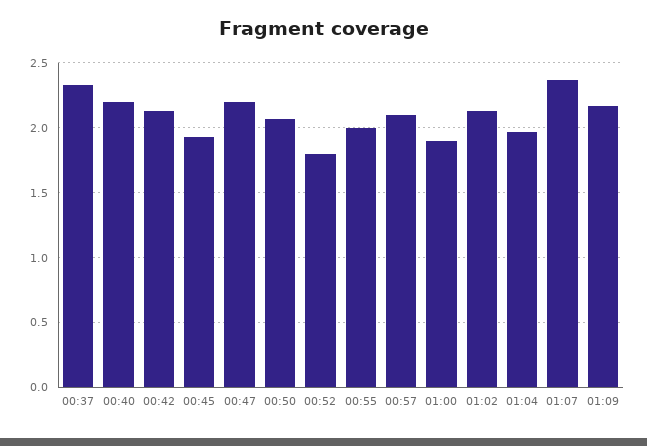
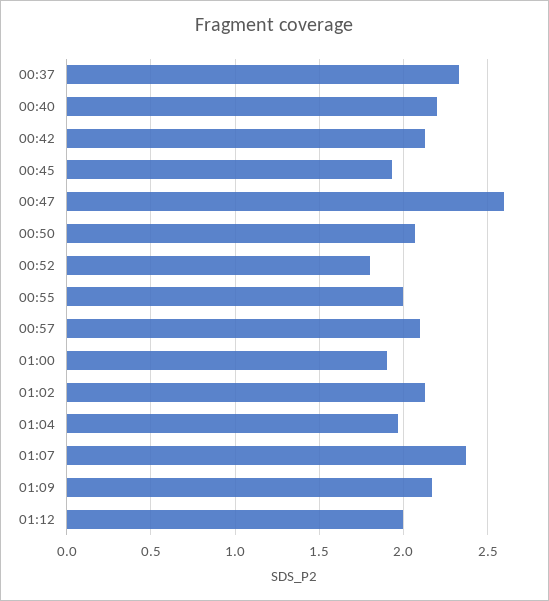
00:47: 2.2 -> 2.6
01:12: none -> 2

